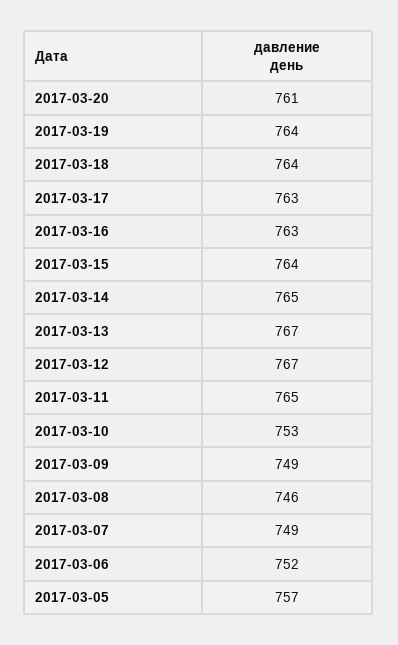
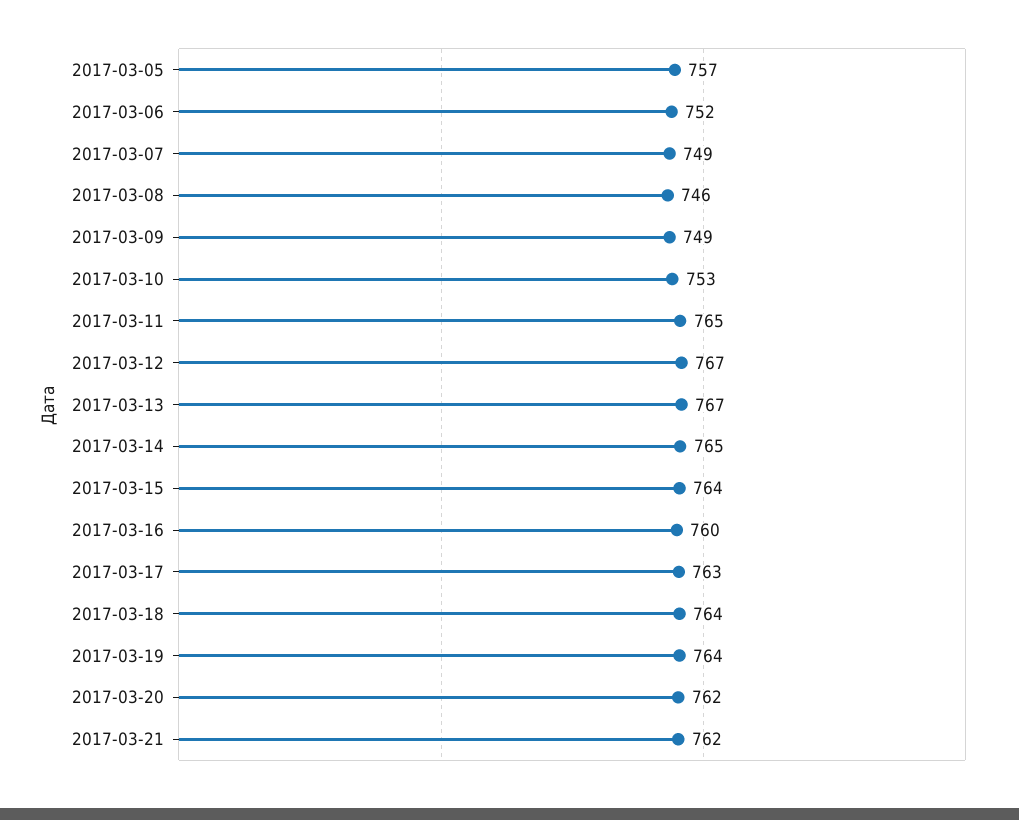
2017-03-20: 761 -> 762
2017-03-16: 763 -> 760
2017-03-21: none -> 762

